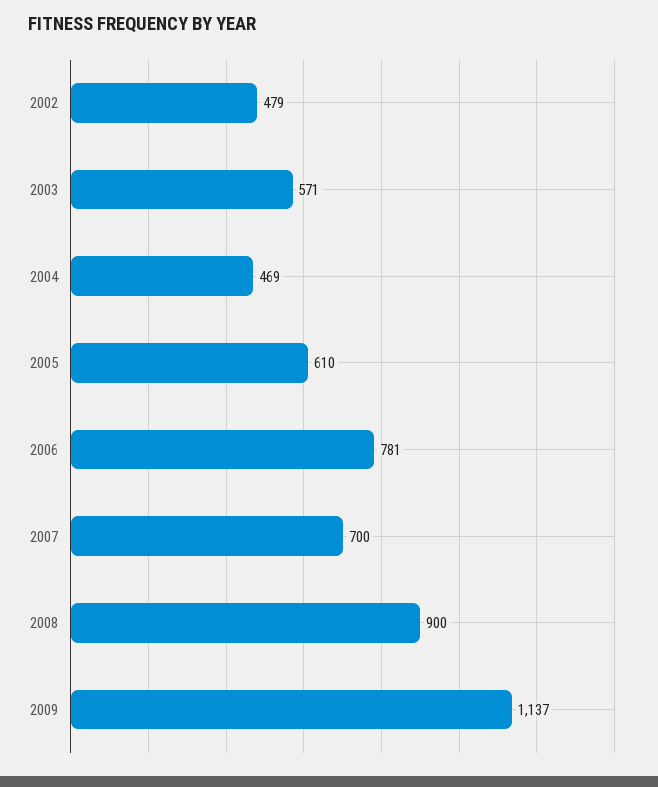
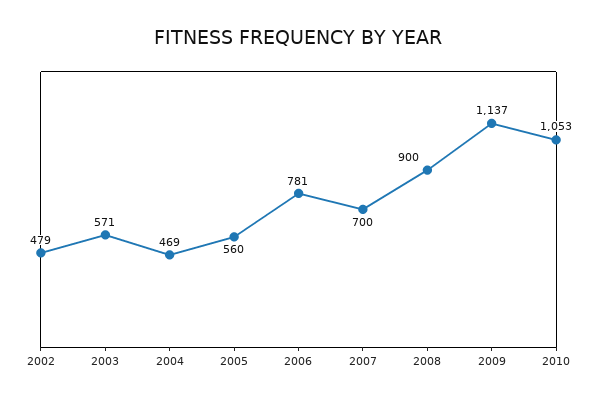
2005: 610 -> 560
2010: none -> 1053

